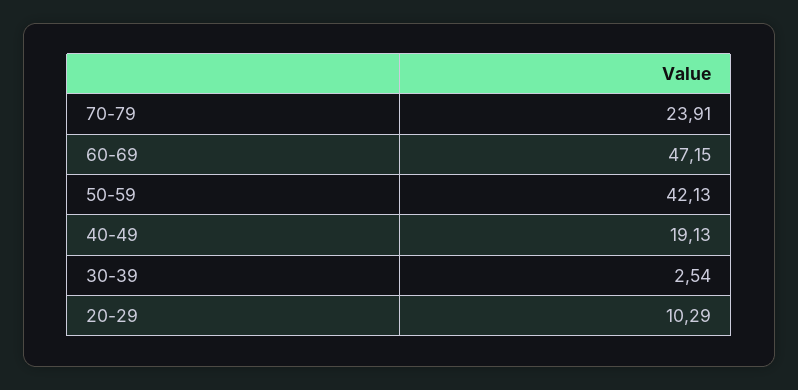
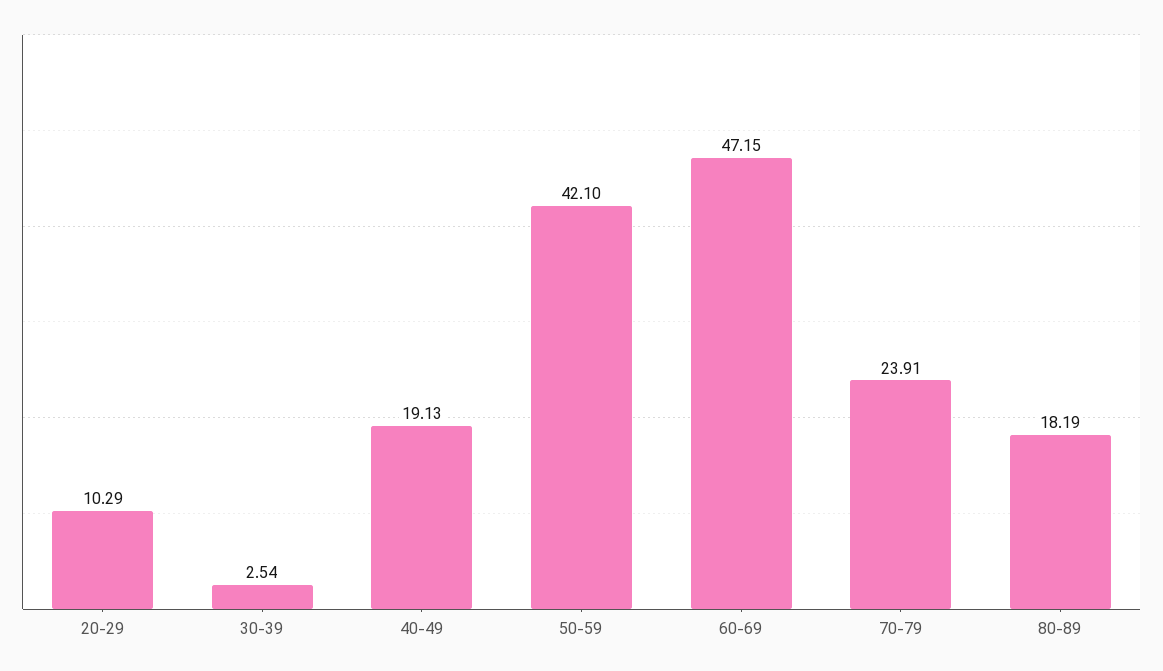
50-59: 42.13 -> 42.1
80-89: none -> 18.19

